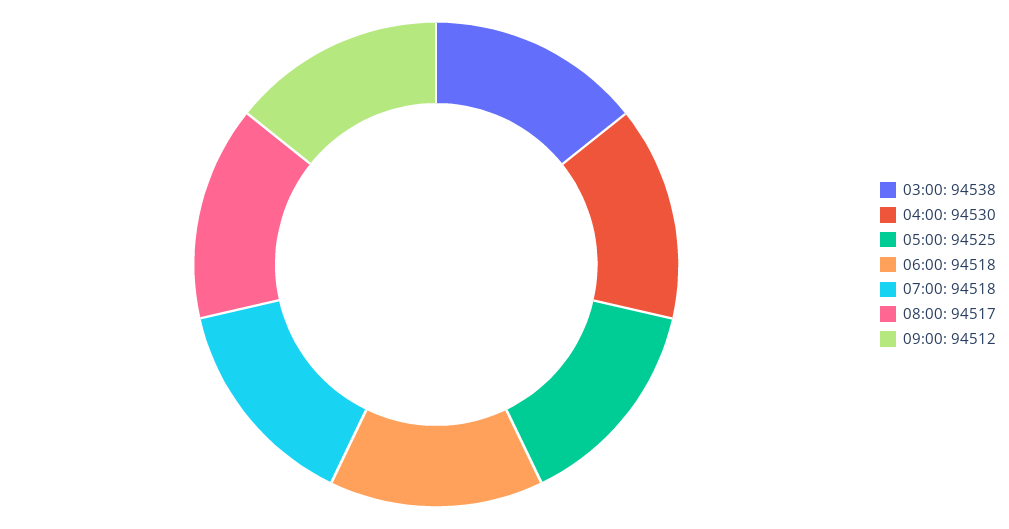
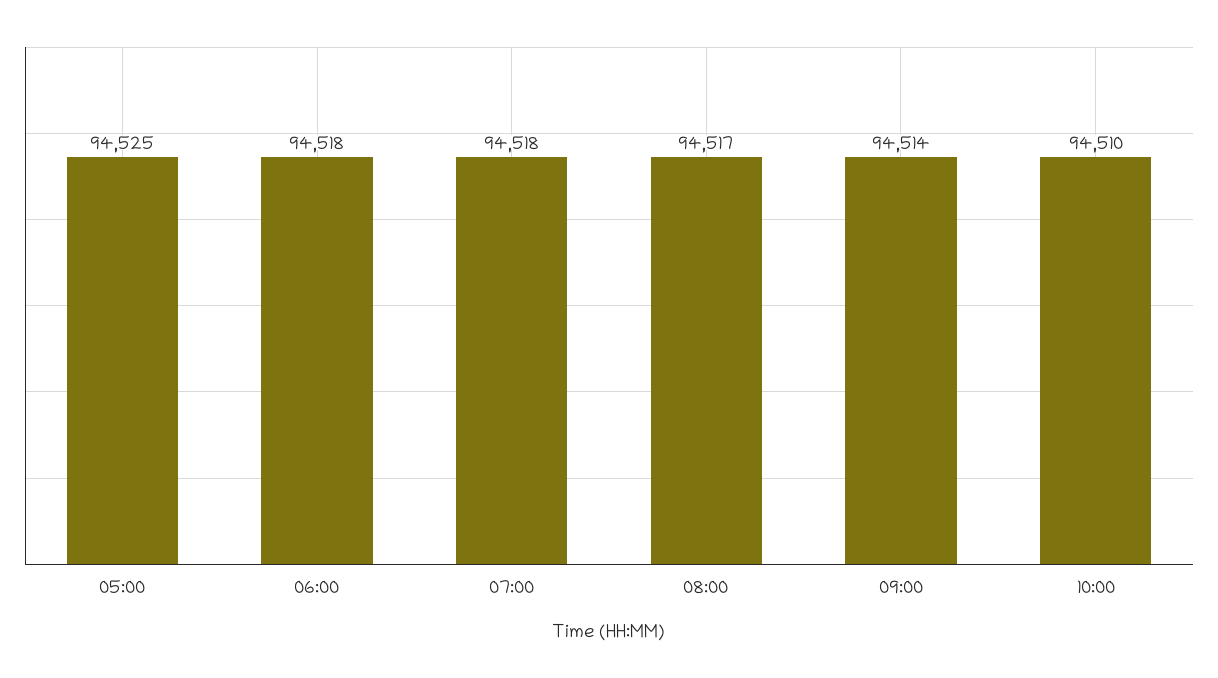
03:00: 94538 -> none
04:00: 94530 -> none
09:00: 94512 -> 94514
10:00: none -> 94510

